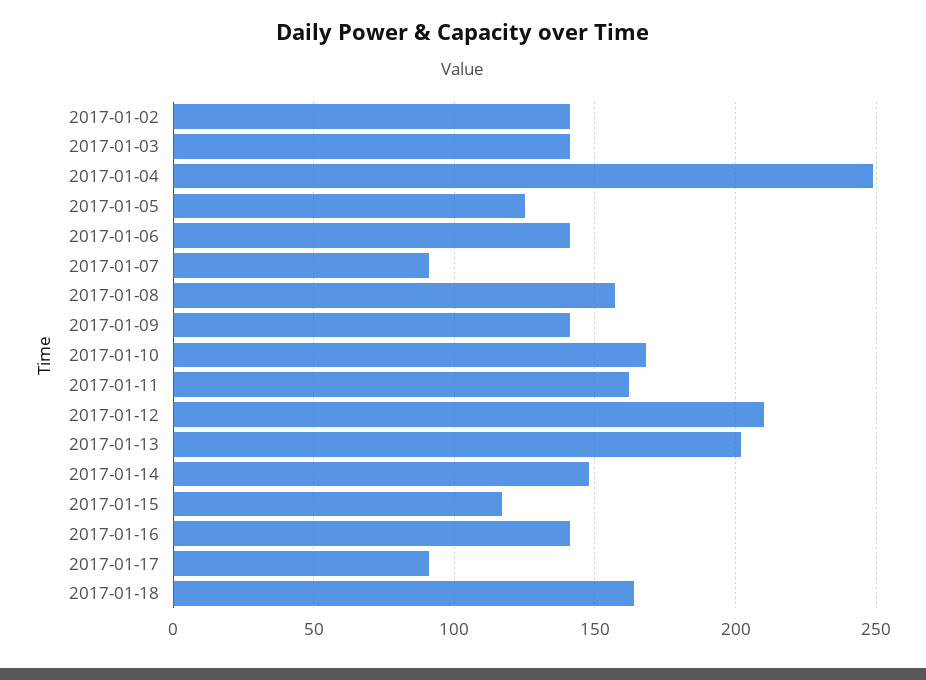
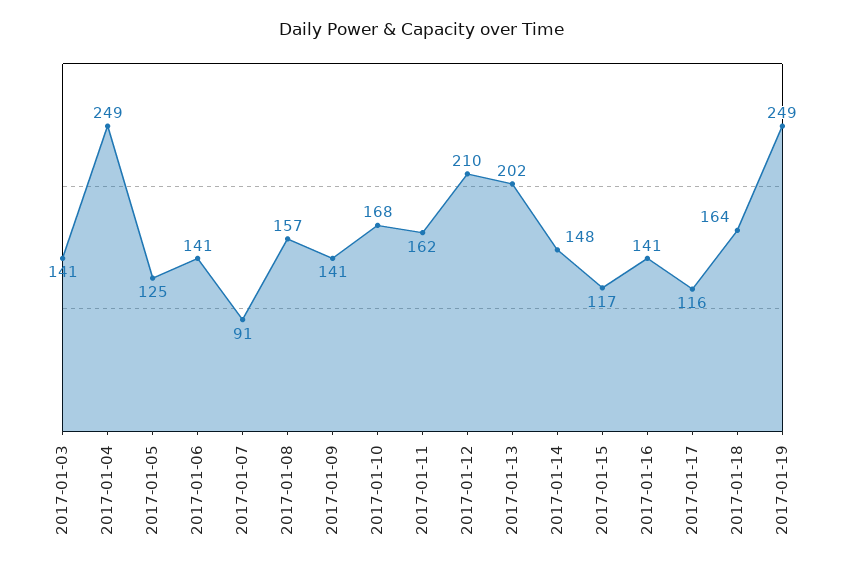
2017-01-02: 140 -> none
2017-01-17: 90 -> 116
2017-01-19: none -> 249

